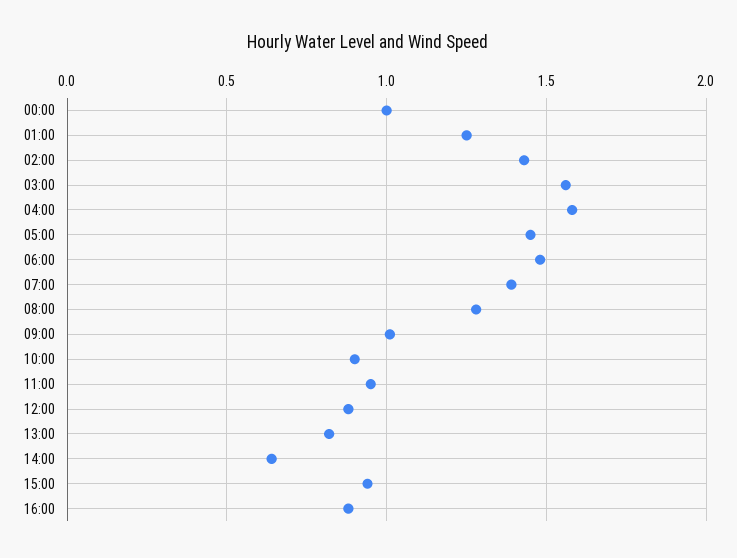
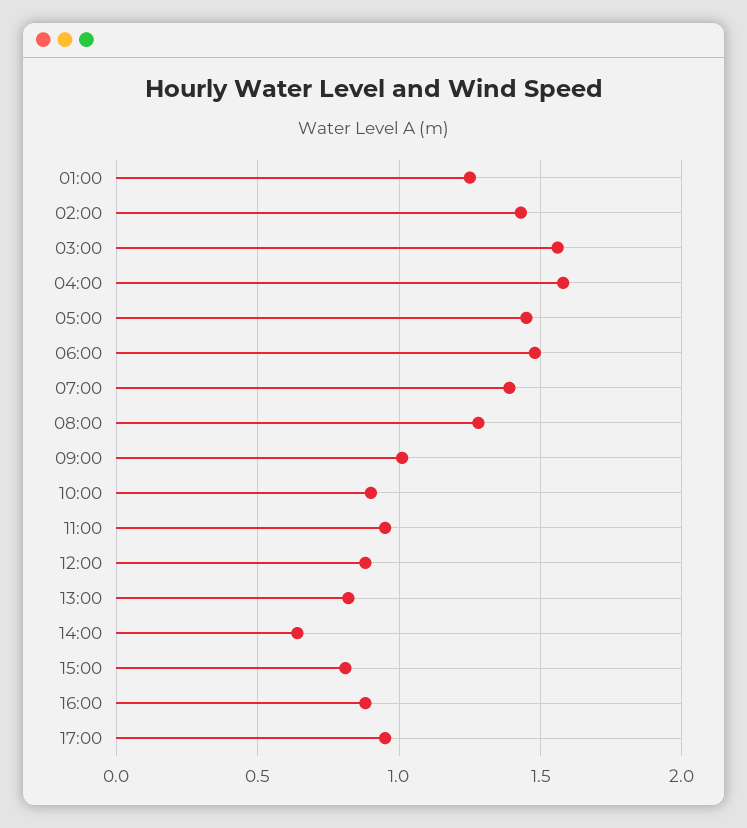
00:00: 1 -> none
15:00: 0.95 -> 0.8
17:00: none -> 0.95

